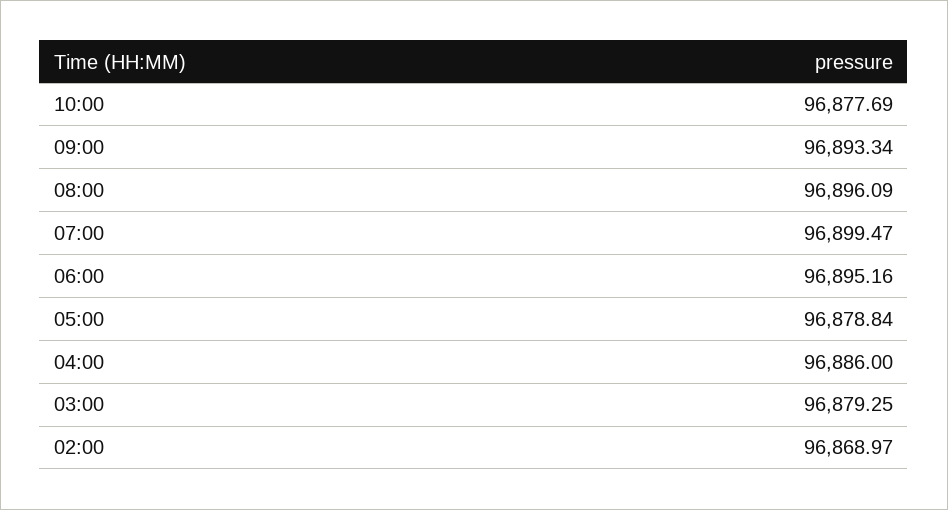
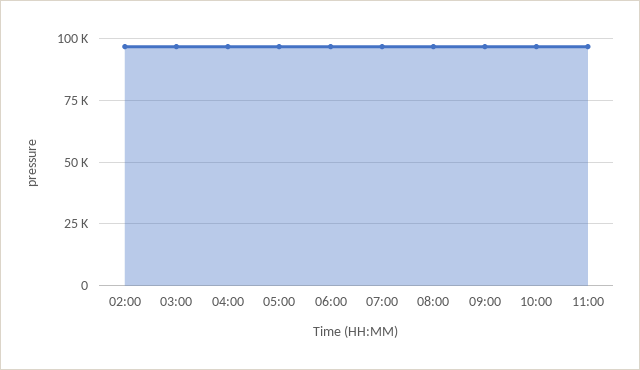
11:00: none -> 97500

